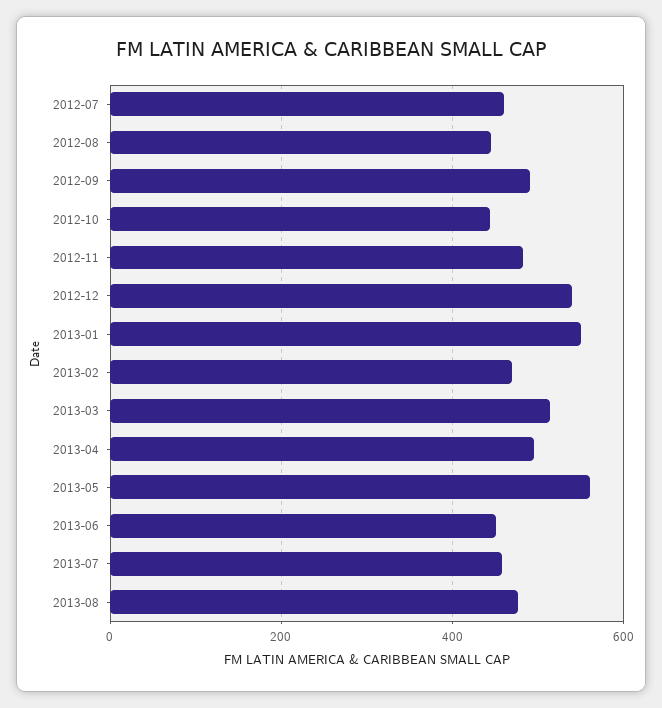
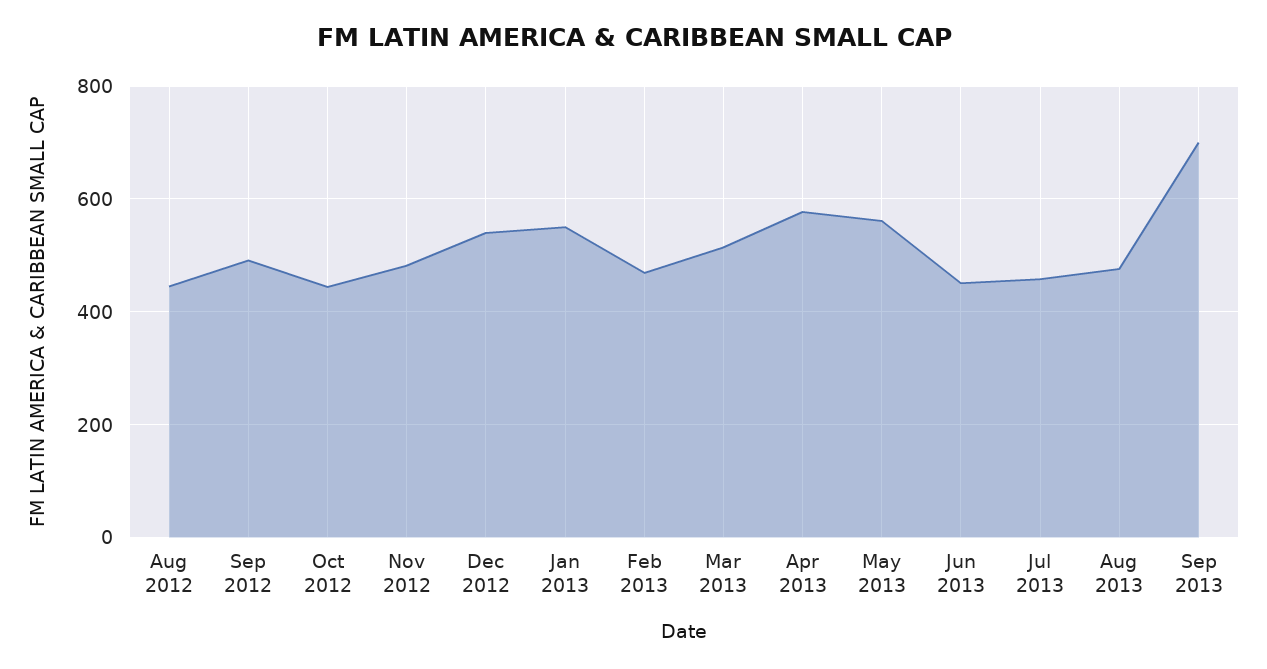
2012-07: 460 -> none
2013-04: 500 -> 580
Sep 2013: none -> 700

